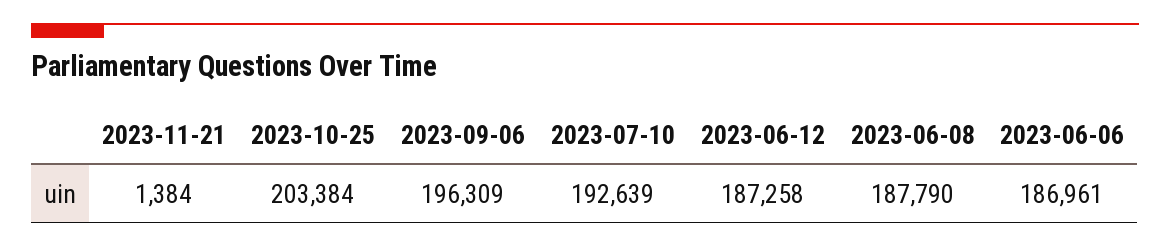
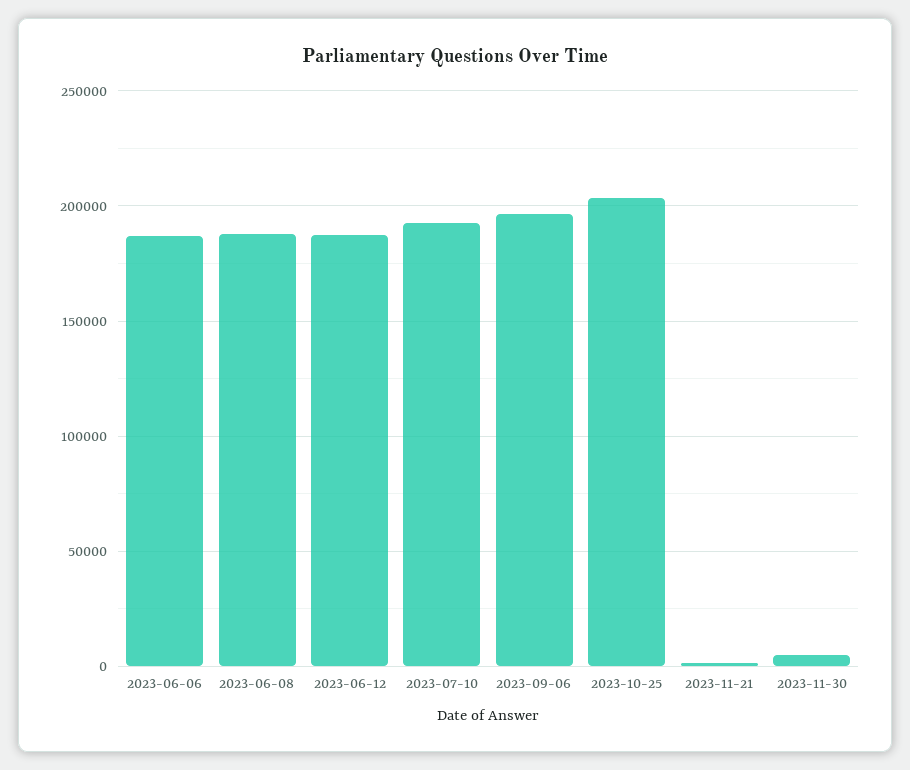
2023-11-30: none -> 5000

